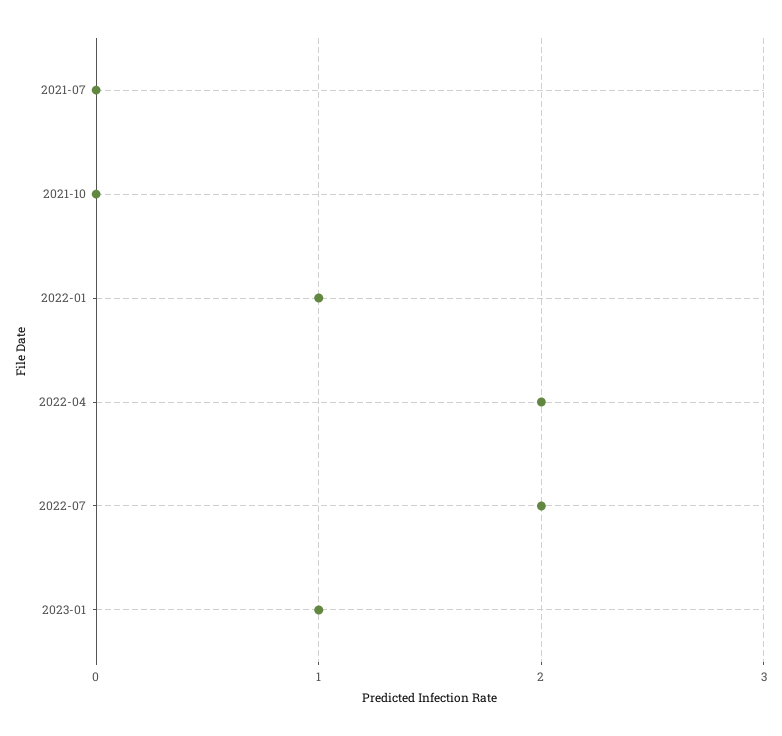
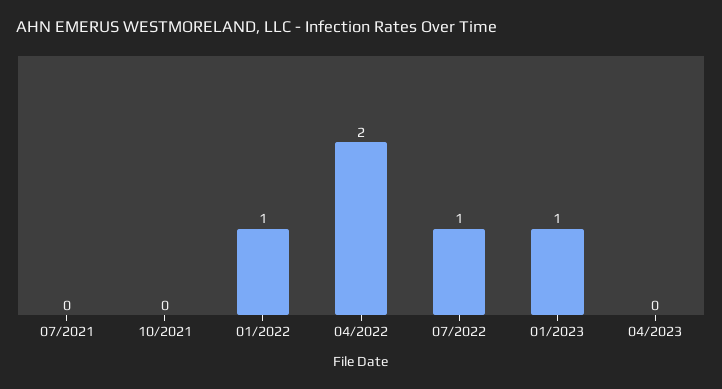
2022-07: 2 -> 1
04/2023: none -> 0

